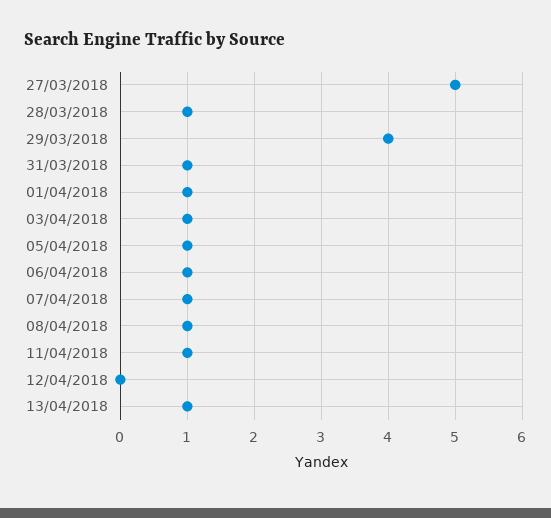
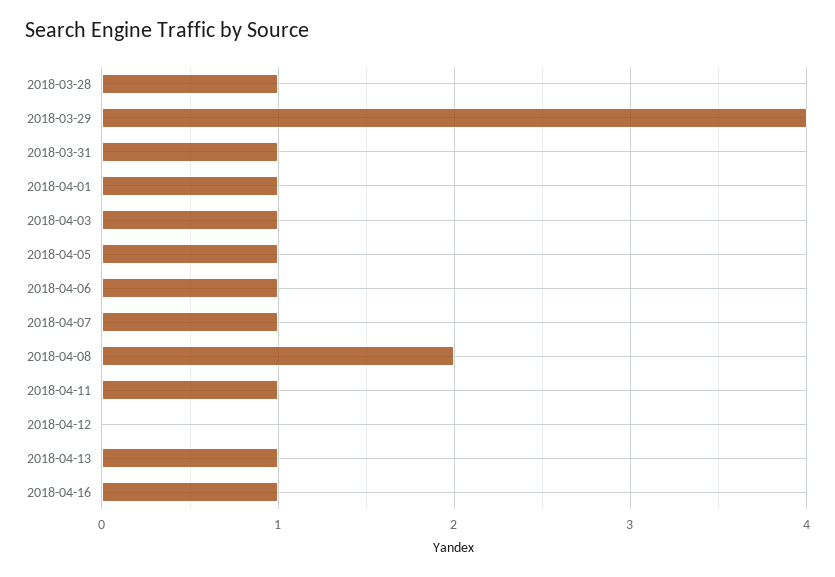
27/03/2018: 5 -> none
08/04/2018: 1 -> 2
2018-04-16: none -> 1

